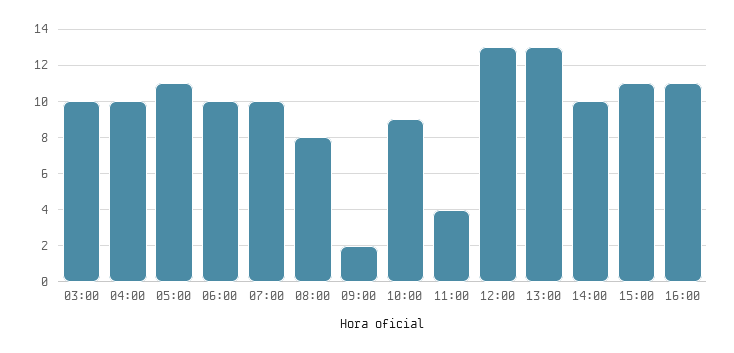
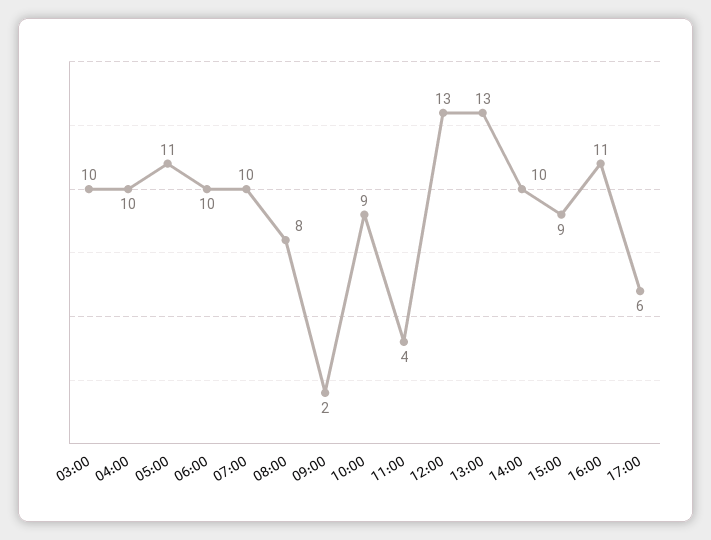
15:00: 11 -> 9
17:00: none -> 6

